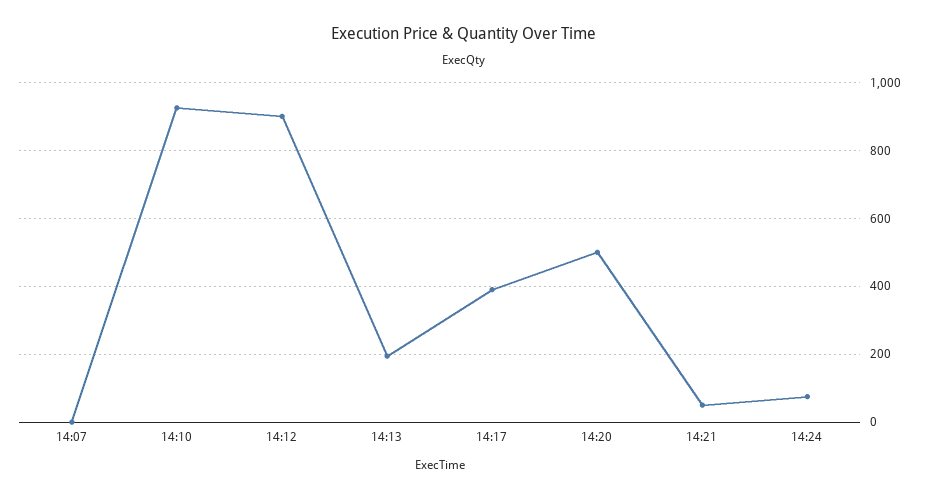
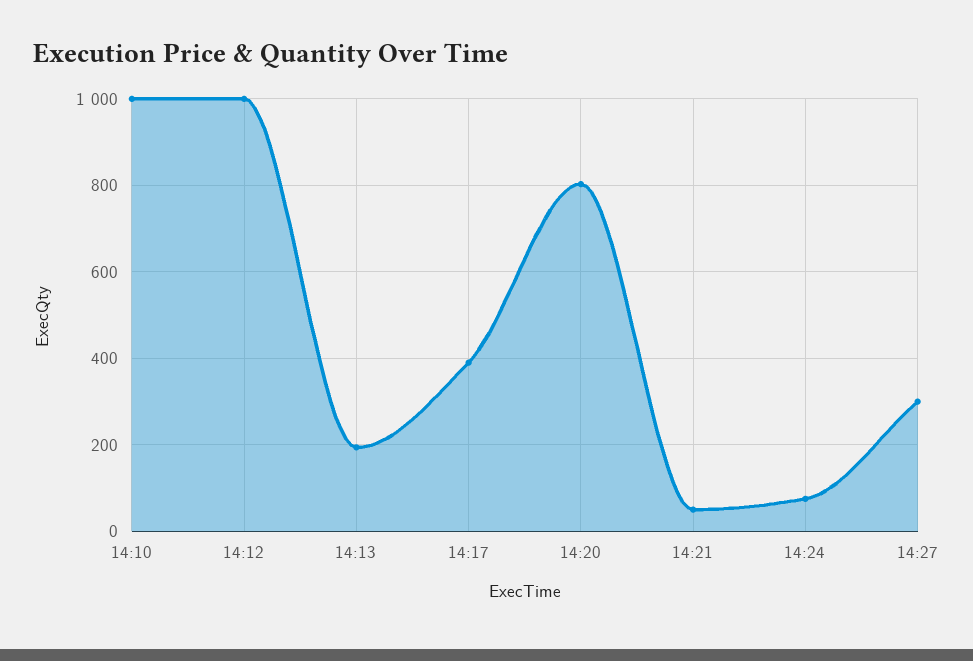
14:07: 0 -> none
14:10: 920 -> 1000
14:12: 900 -> 1000
14:20: 500 -> 800
14:27: none -> 300

